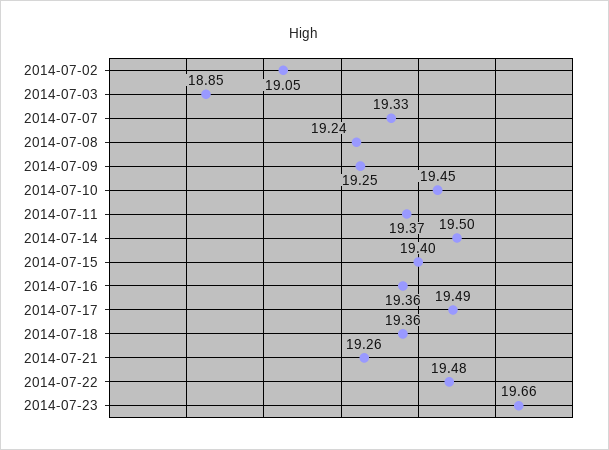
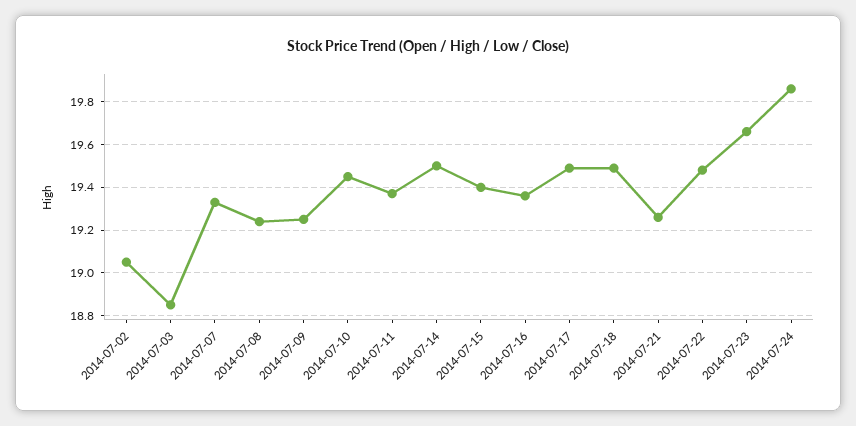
2014-07-18: 19.36 -> 19.5
2014-07-24: none -> 19.85

